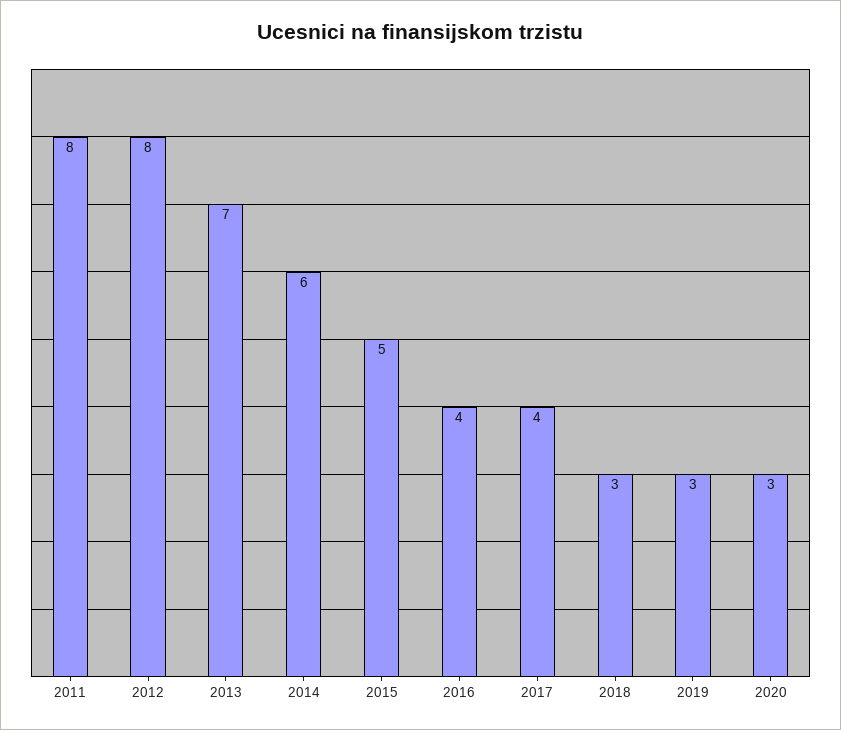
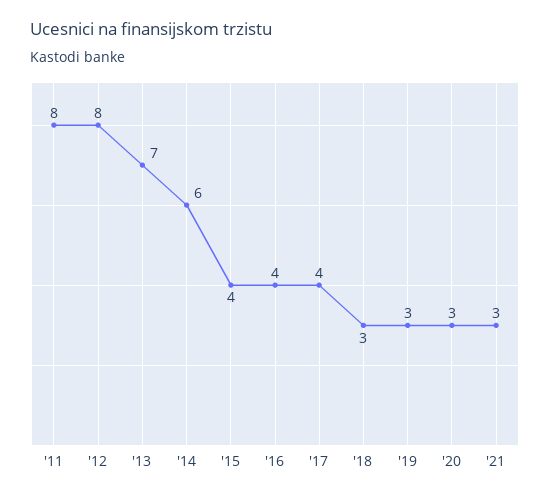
2015: 5 -> 4
'21: none -> 3

